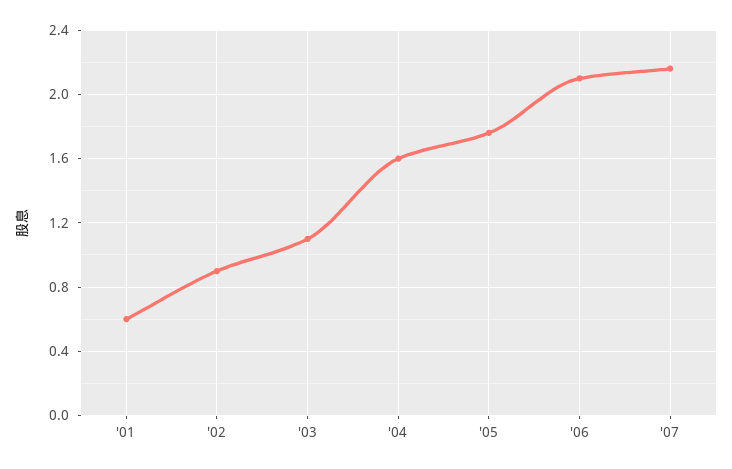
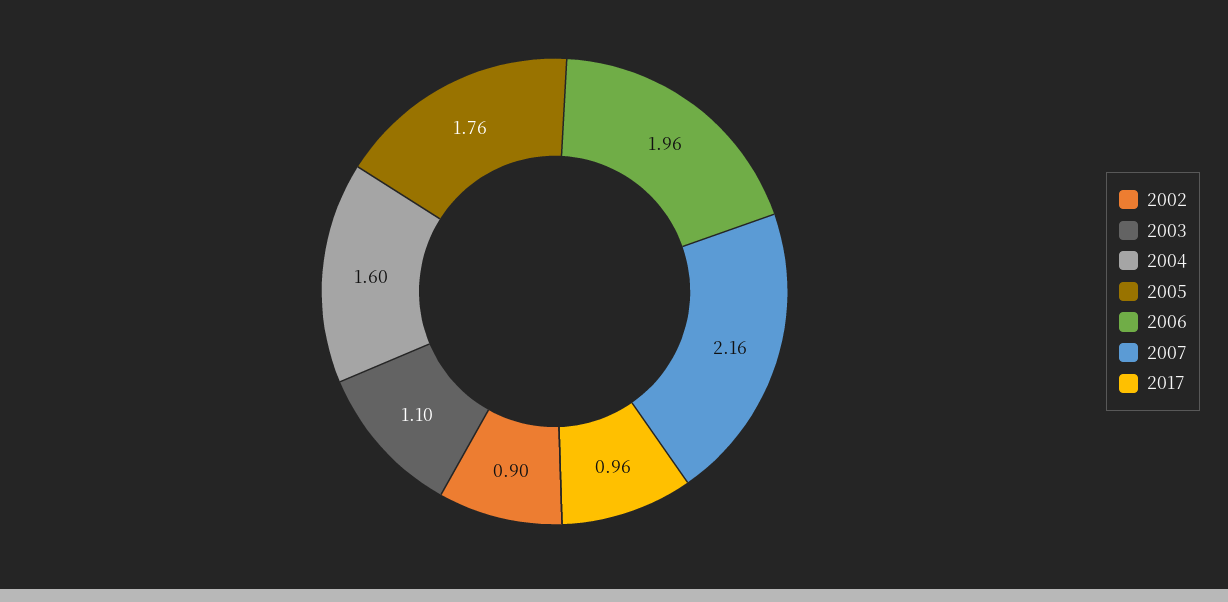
'01: 0.6 -> none
'06: 2.1 -> 1.96
2017: none -> 0.96

